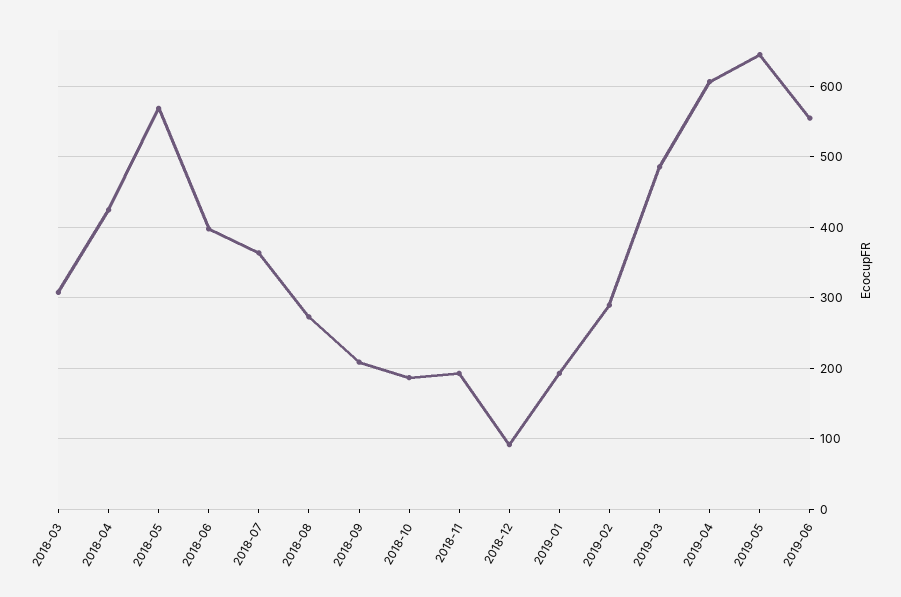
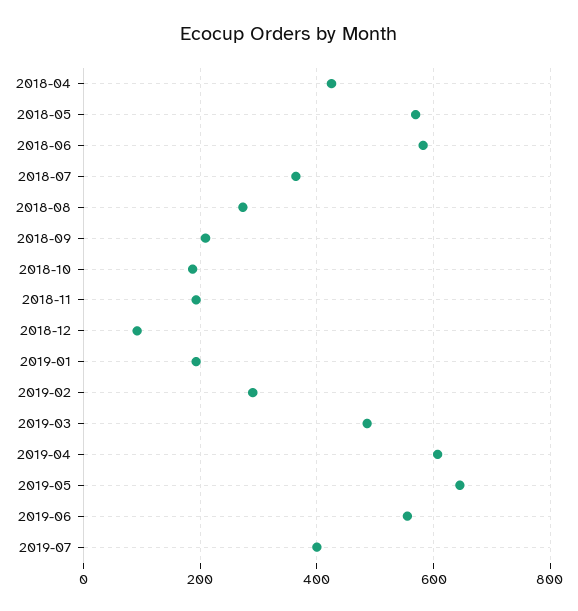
2018-03: 310 -> none
2018-06: 400 -> 580
2019-07: none -> 400

